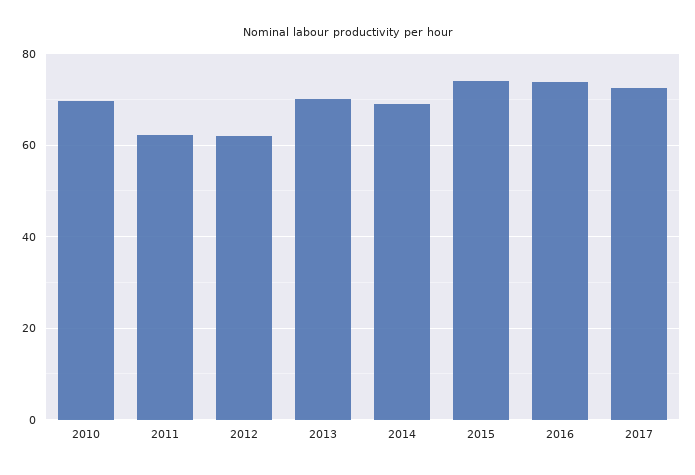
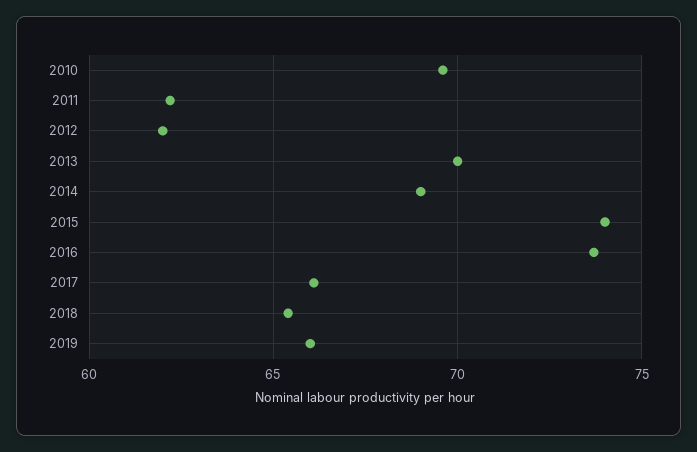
2017: 72 -> 66
2018: none -> 65.5
2019: none -> 66

